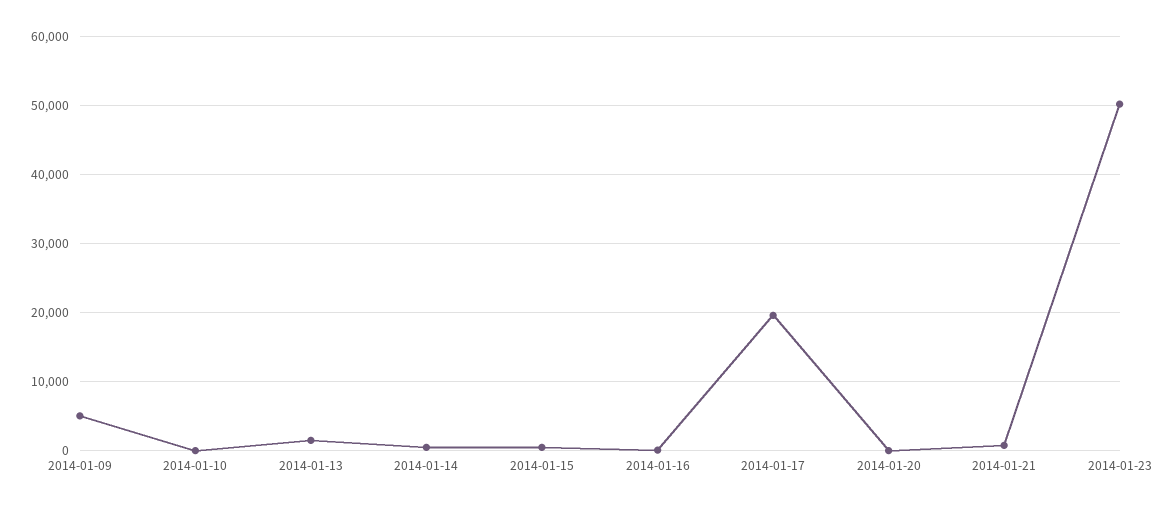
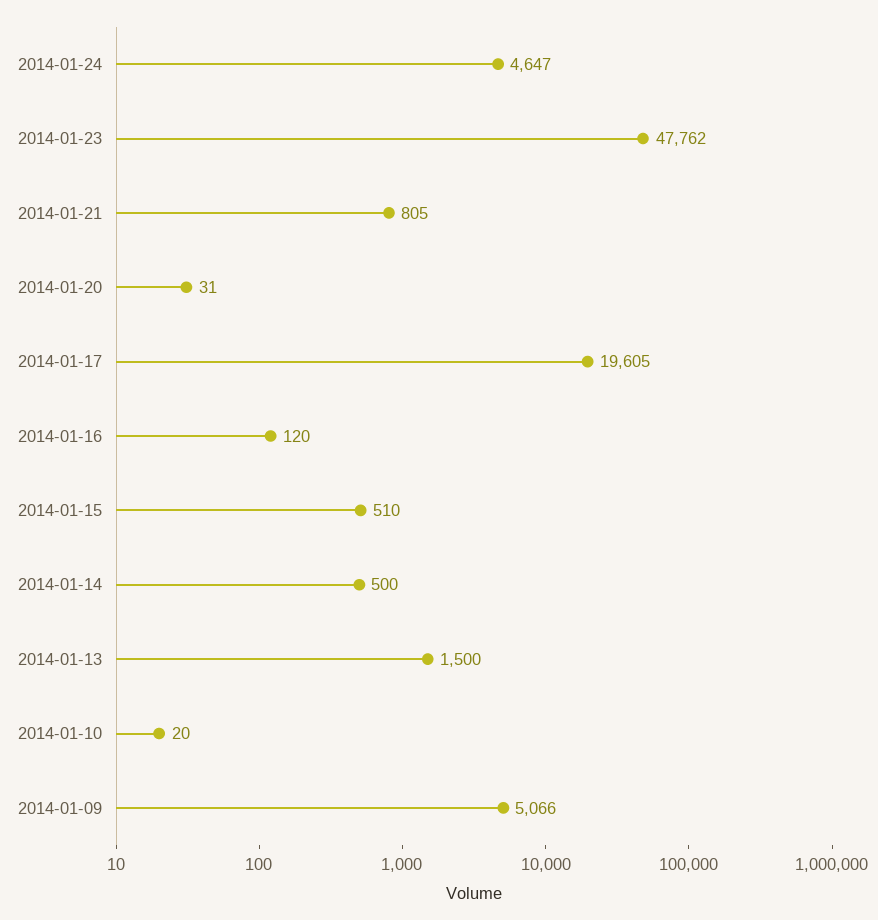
2014-01-23: 50000 -> 47762
2014-01-24: none -> 4647

